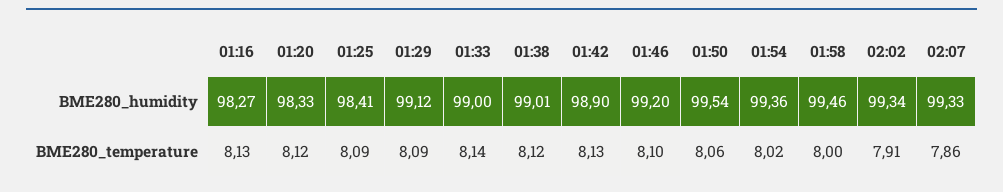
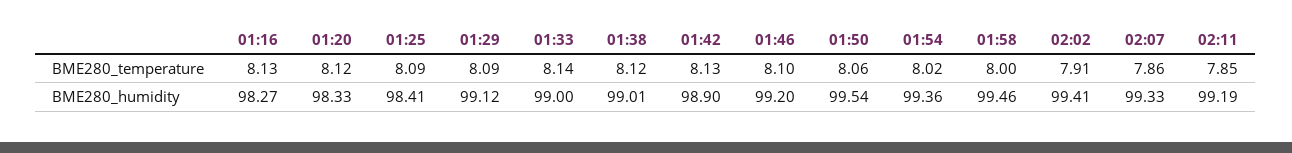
02:02, BME280_humidity: 99.34 -> 99.41
02:11, BME280_temperature: none -> 7.85
02:11, BME280_humidity: none -> 99.19

